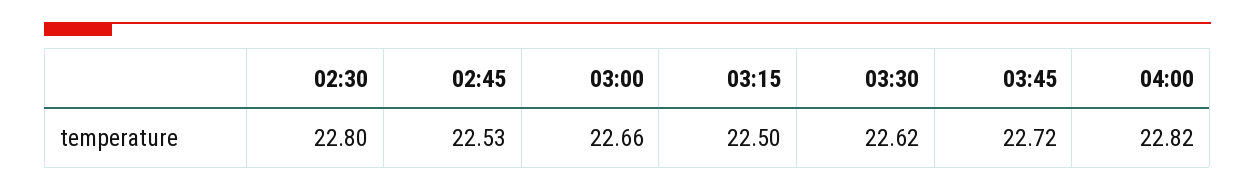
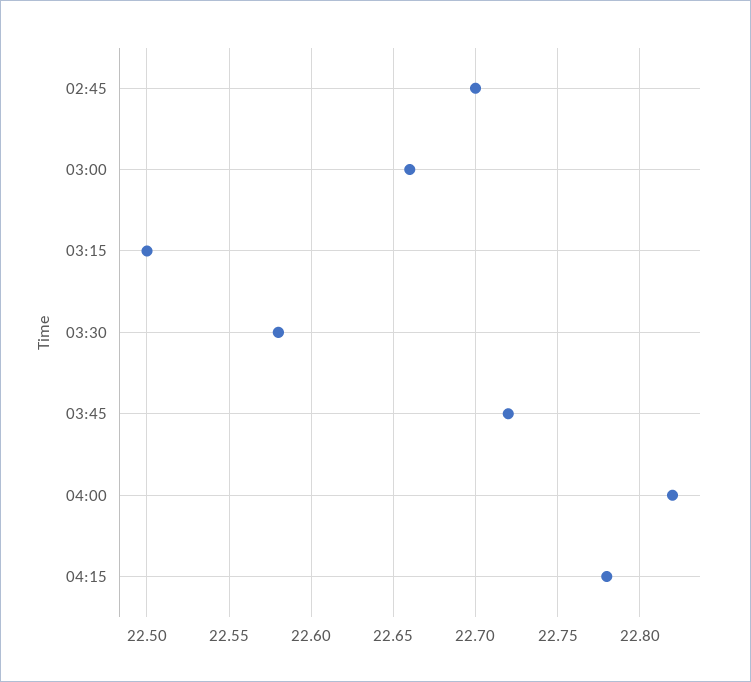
02:30: 22.8 -> none
02:45: 22.53 -> 22.7
03:30: 22.62 -> 22.58
04:15: none -> 22.78

